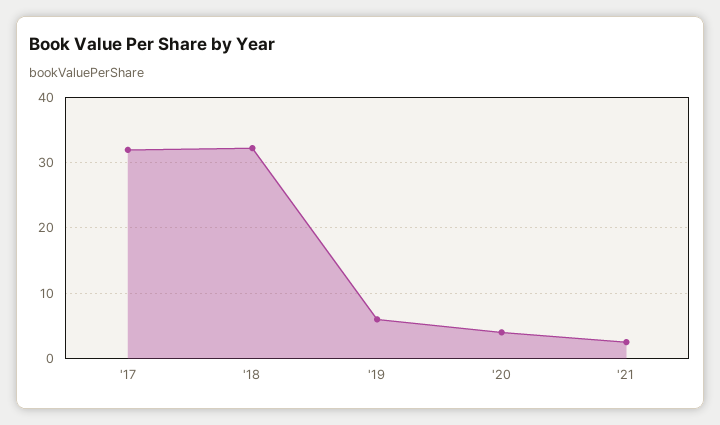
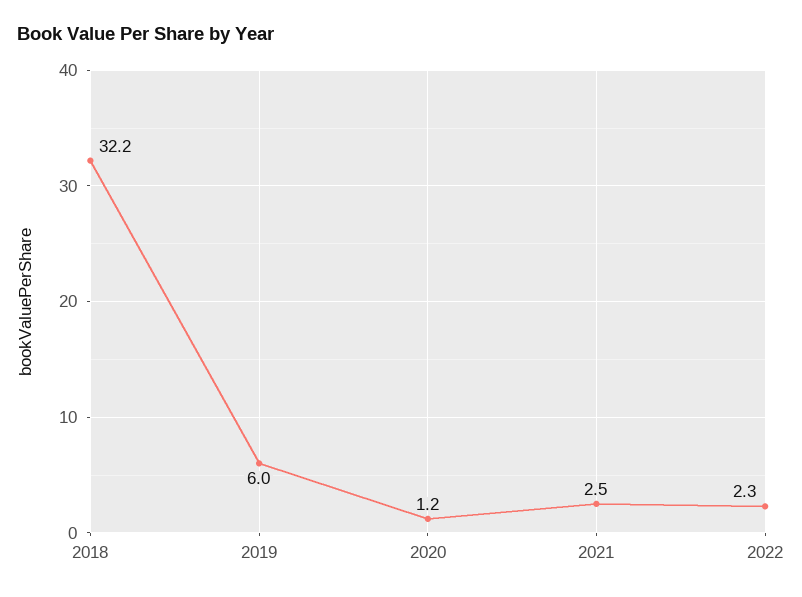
'17: 32 -> none
'20: 4 -> 1.2
2022: none -> 2.3

